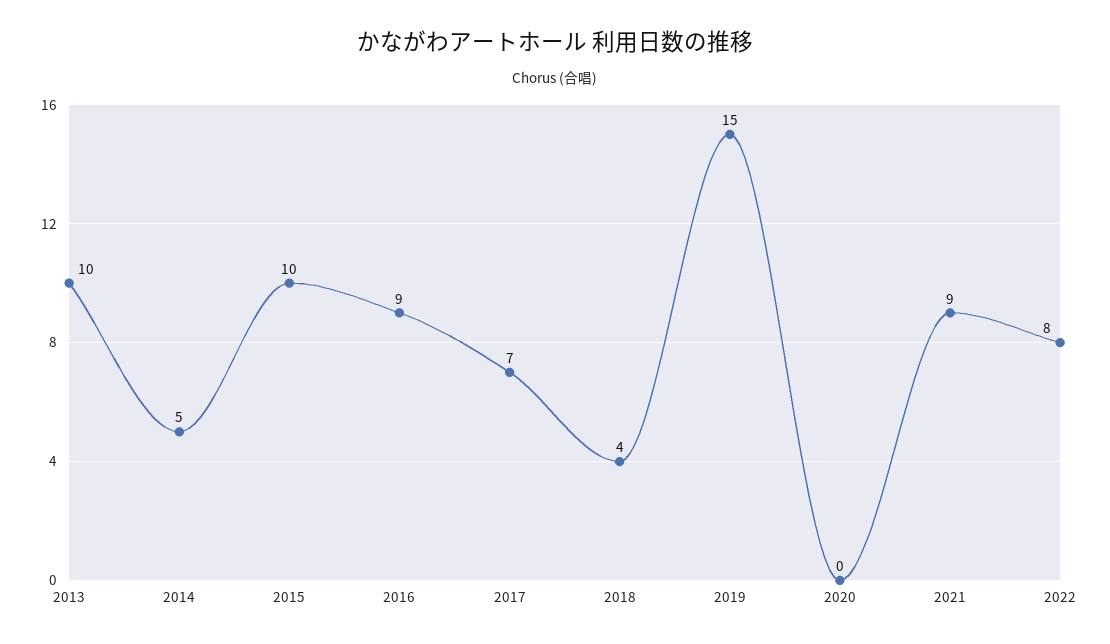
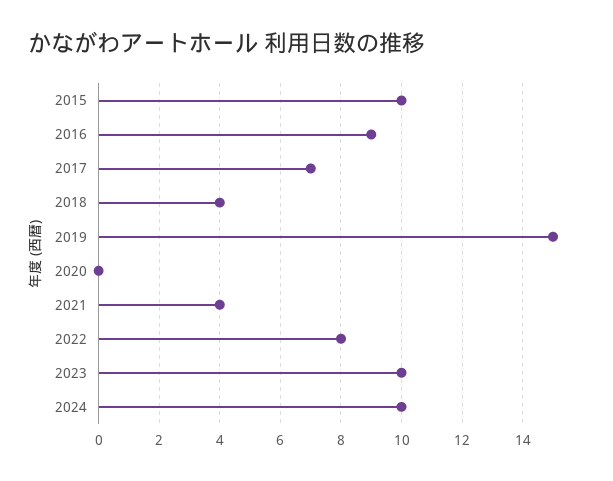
2013: 10 -> none
2014: 5 -> none
2021: 9 -> 4
2023: none -> 10
2024: none -> 10

